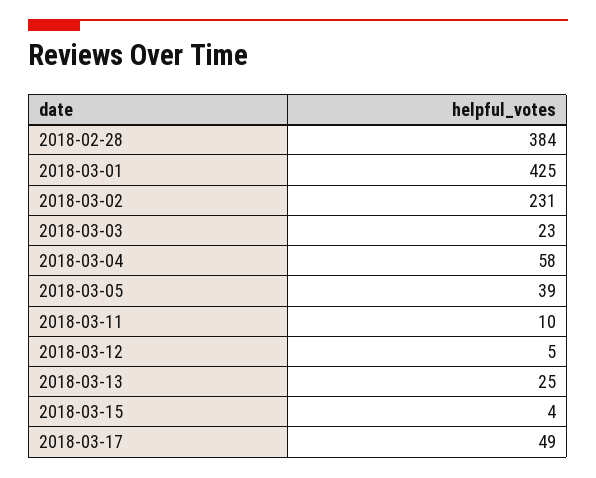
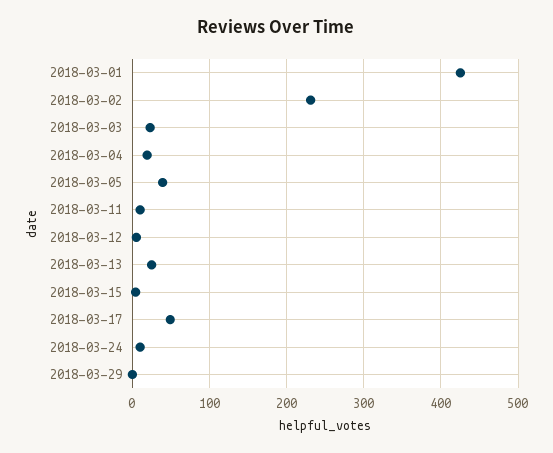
2018-02-28: 384 -> none
2018-03-04: 58 -> 20
2018-03-24: none -> 10
2018-03-29: none -> 0

